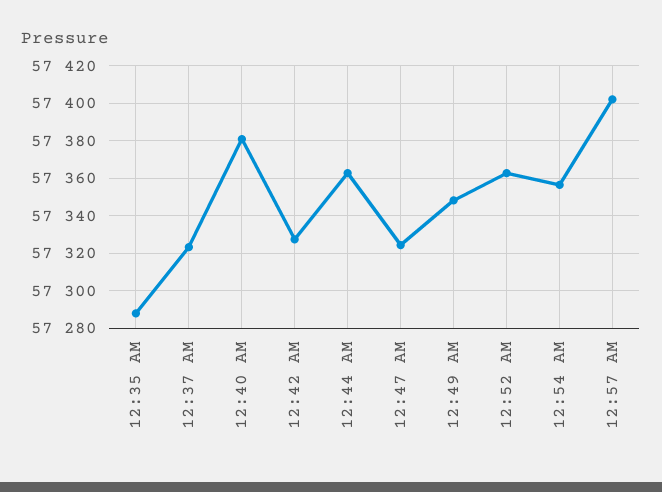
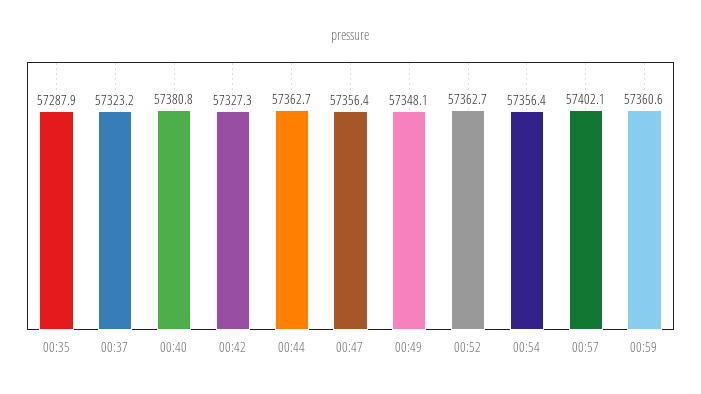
12:47 AM: 57325 -> 57356.4
00:59: none -> 57360.6

